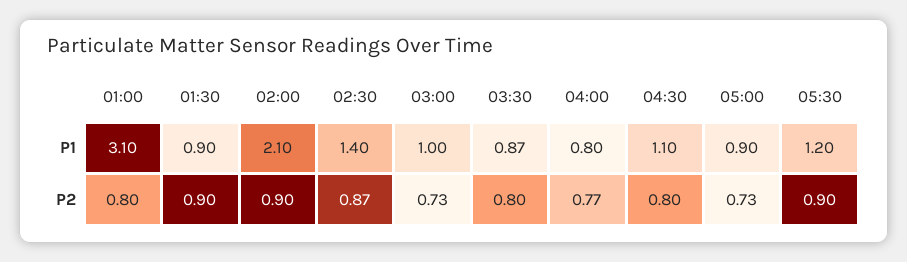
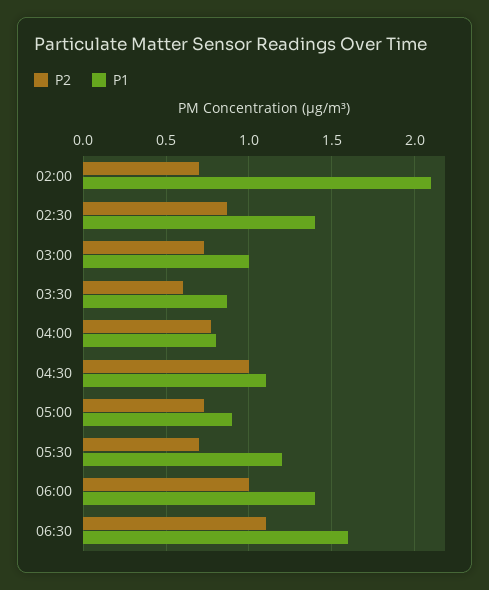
P1, 01:00: 3.1 -> none
P1, 01:30: 0.9 -> none
P2, 01:00: 0.8 -> none
P2, 01:30: 0.9 -> none
P2, 02:00: 0.9 -> 0.7
P2, 03:30: 0.8 -> 0.6
P2, 04:30: 0.8 -> 1
P2, 05:30: 0.9 -> 0.7
P2, 06:00: none -> 1
P1, 06:00: none -> 1.4
P2, 06:30: none -> 1.1
P1, 06:30: none -> 1.6

